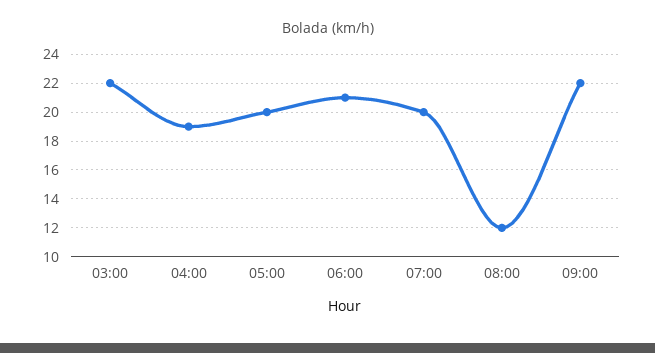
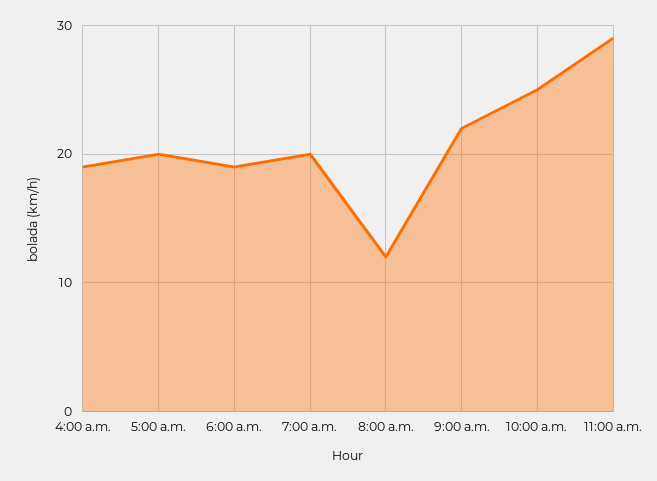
03:00: 22 -> none
06:00: 21 -> 19
10:00 a.m.: none -> 25
11:00 a.m.: none -> 29

